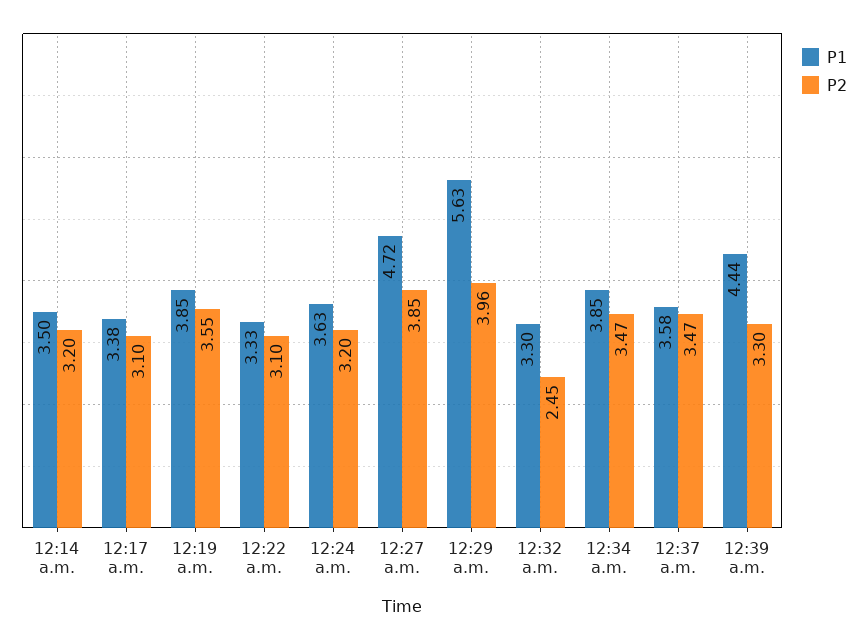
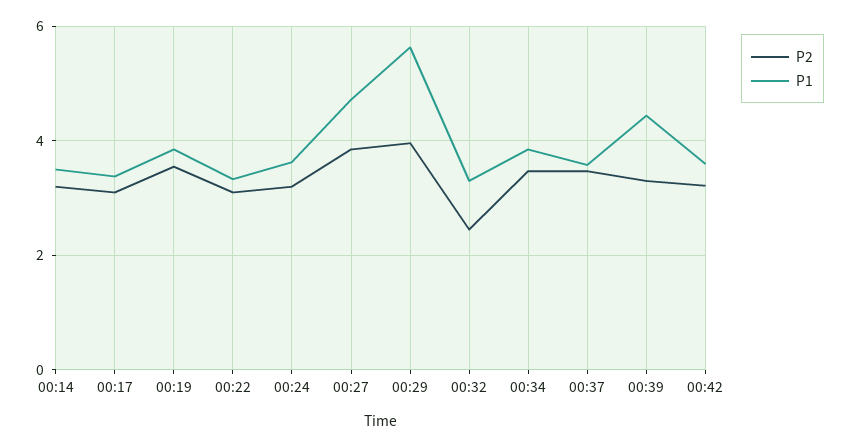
P2, 00:42: none -> 3.2
P1, 00:42: none -> 3.6

